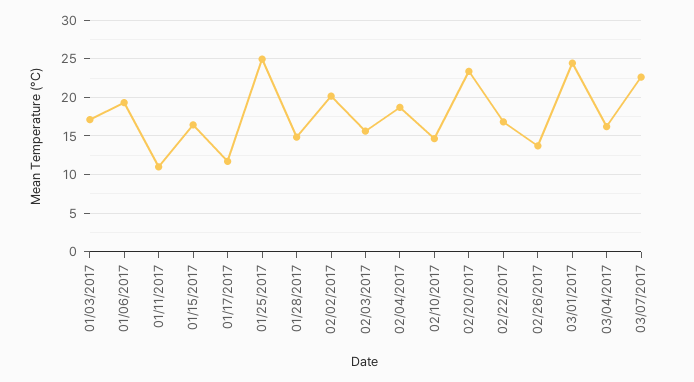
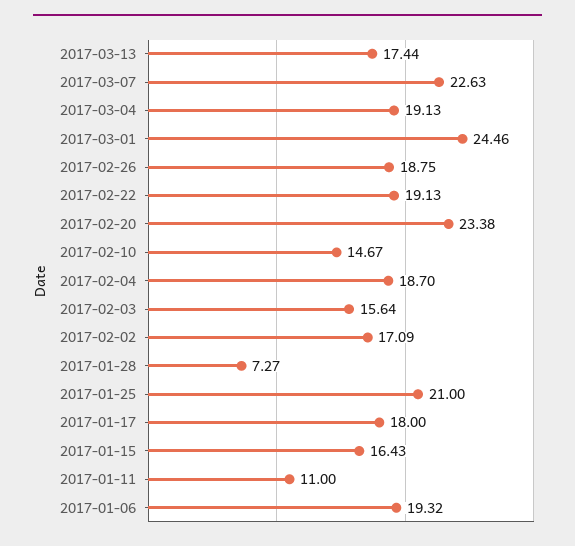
01/03/2017: 17 -> none
01/17/2017: 12 -> 18
01/25/2017: 25 -> 21
01/28/2017: 15 -> 7.27
02/02/2017: 20 -> 17.09
02/22/2017: 17 -> 19.13
02/26/2017: 14 -> 18.75
03/04/2017: 16 -> 19.13
2017-03-13: none -> 17.44

